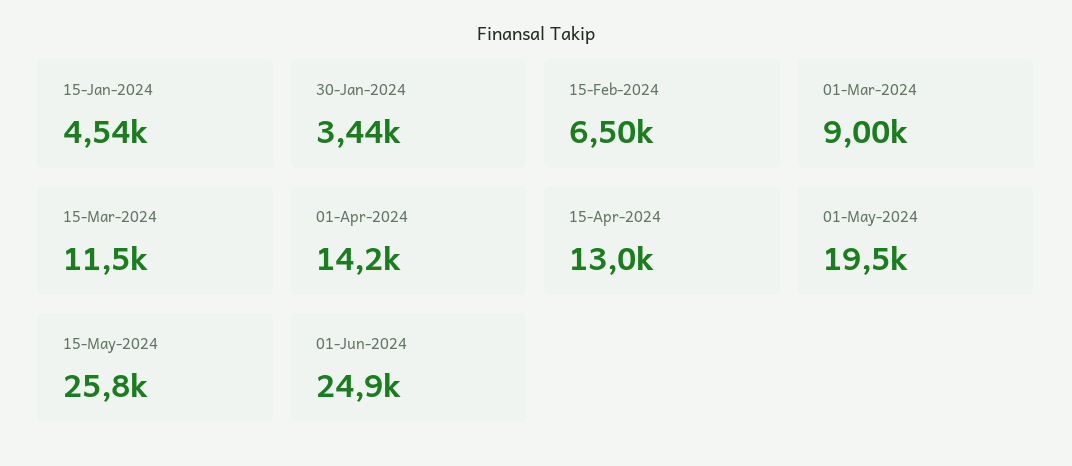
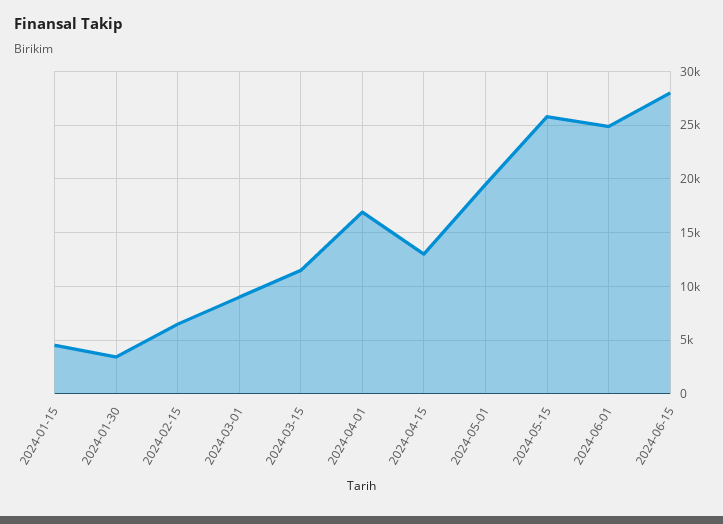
01-Apr-2024: 14200 -> 17000
2024-06-15: none -> 28000

